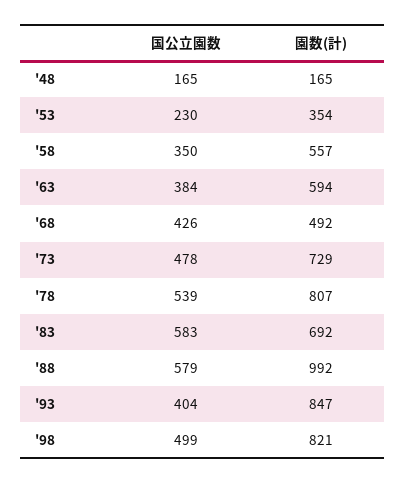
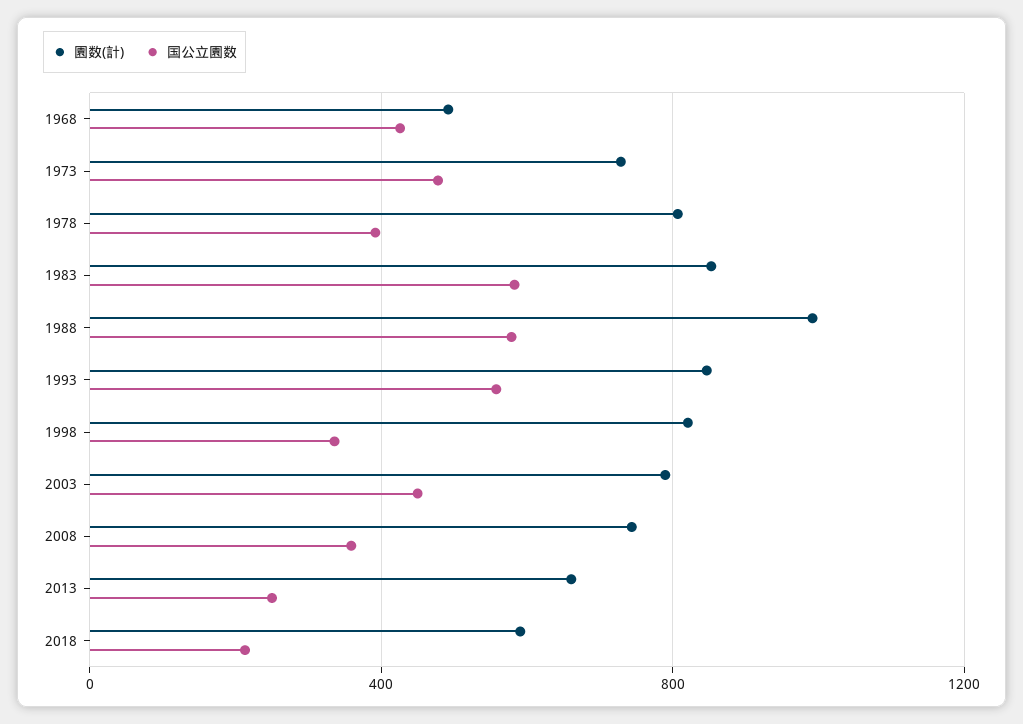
国公立園数, '48: 165 -> none
園数(計), '48: 165 -> none
国公立園数, '53: 230 -> none
園数(計), '53: 354 -> none
国公立園数, '58: 350 -> none
園数(計), '58: 557 -> none
国公立園数, '63: 384 -> none
園数(計), '63: 594 -> none
国公立園数, '78: 539 -> 400
園数(計), '83: 692 -> 850
国公立園数, '93: 404 -> 550
国公立園数, '98: 499 -> 350
園数(計), 2003: none -> 800
国公立園数, 2003: none -> 450
園数(計), 2008: none -> 750
国公立園数, 2008: none -> 350
園数(計), 2013: none -> 650
国公立園数, 2013: none -> 250
園数(計), 2018: none -> 600
国公立園数, 2018: none -> 200

